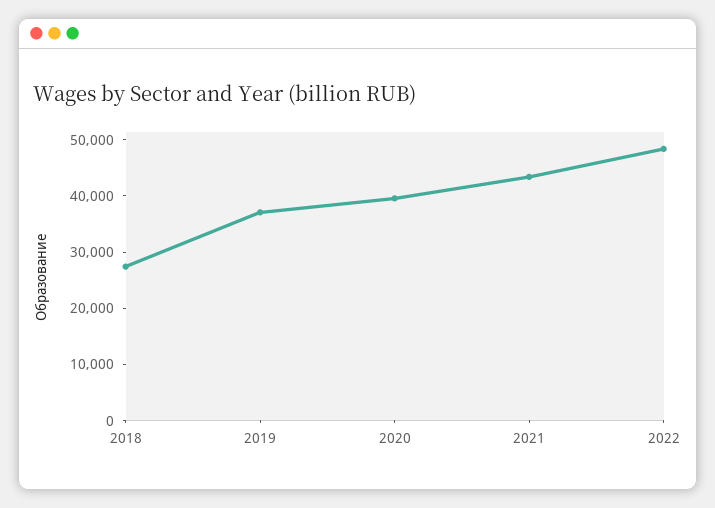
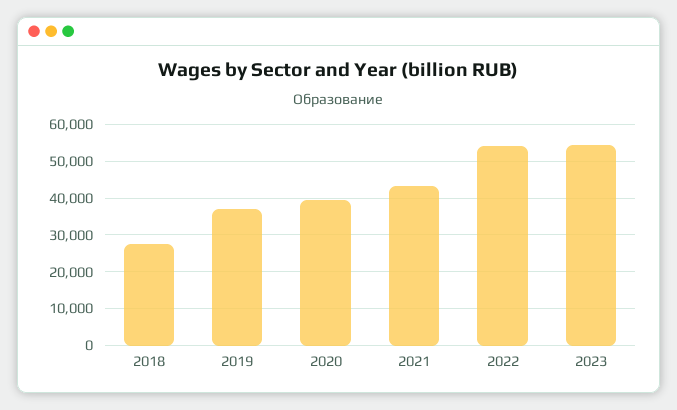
2022: 48000 -> 54000
2023: none -> 54000

